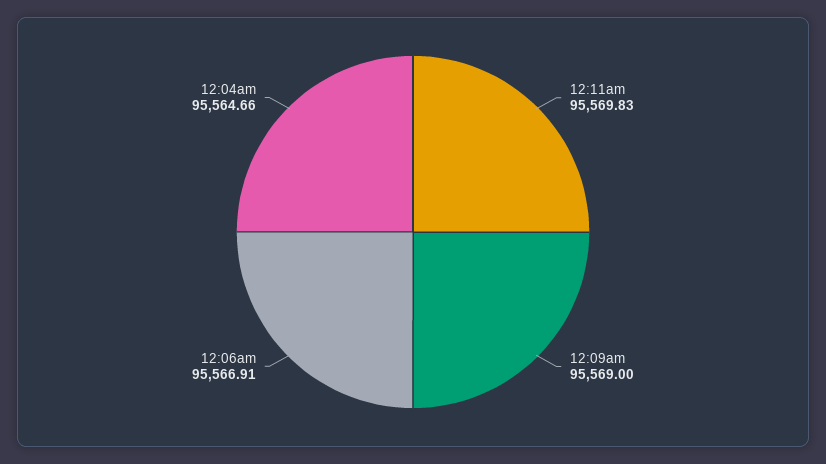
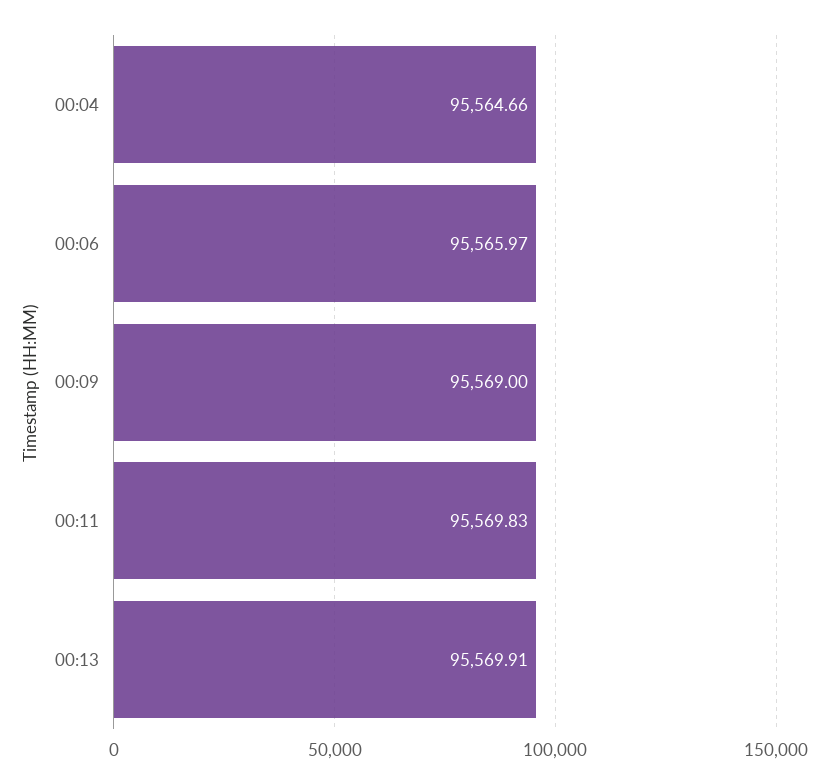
12:06am: 95566.91 -> 95565.97
00:13: none -> 95569.91

